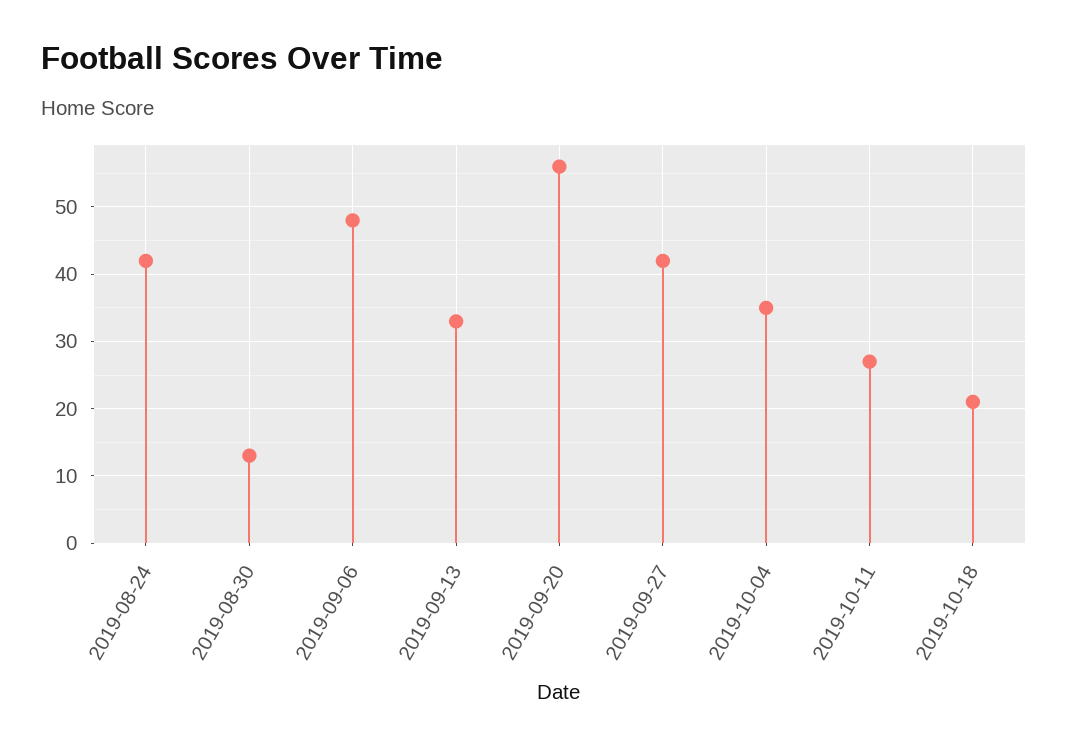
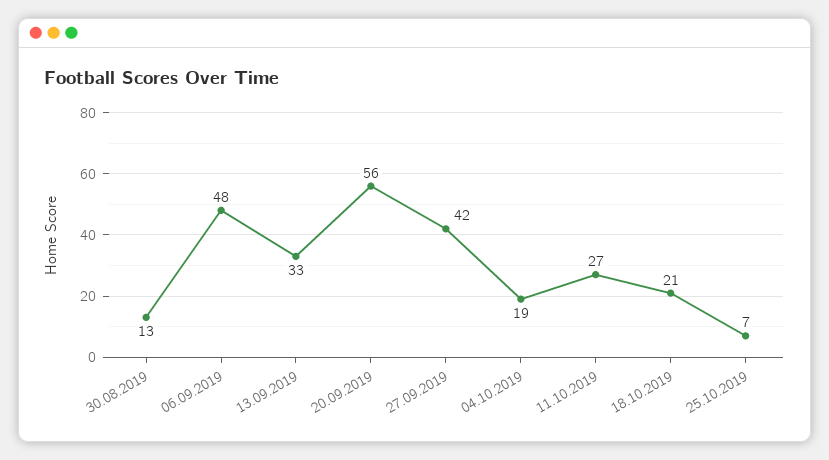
2019-08-24: 42 -> none
2019-10-04: 35 -> 19
25.10.2019: none -> 7

